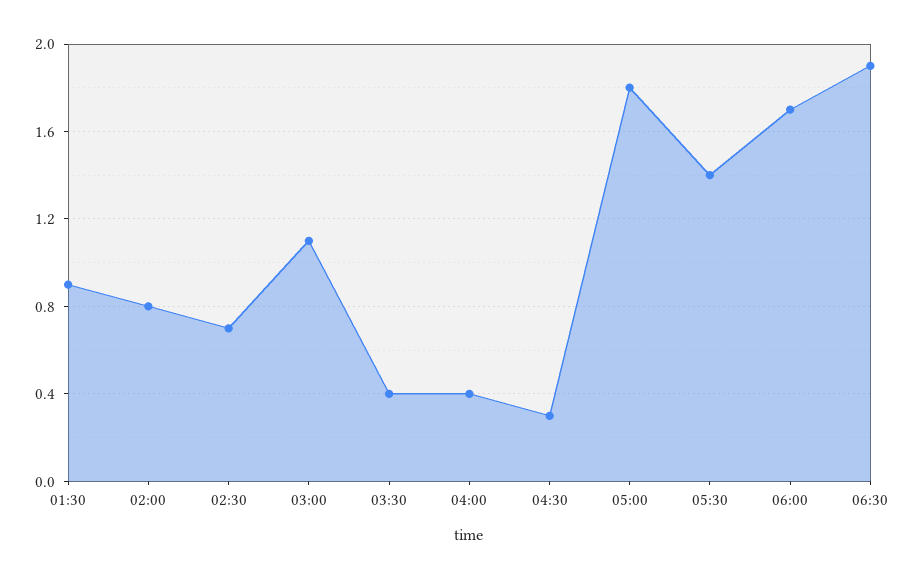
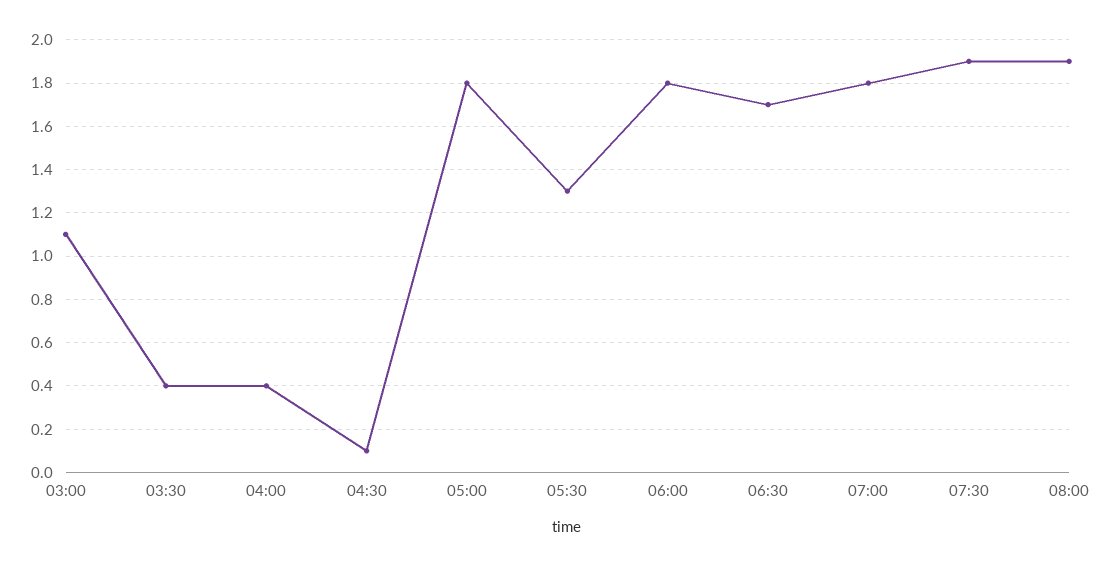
01:30: 0.9 -> none
02:00: 0.8 -> none
02:30: 0.7 -> none
04:30: 0.3 -> 0.1
05:30: 1.4 -> 1.3
06:00: 1.7 -> 1.8
06:30: 1.9 -> 1.7
07:00: none -> 1.8
07:30: none -> 1.9
08:00: none -> 1.9

